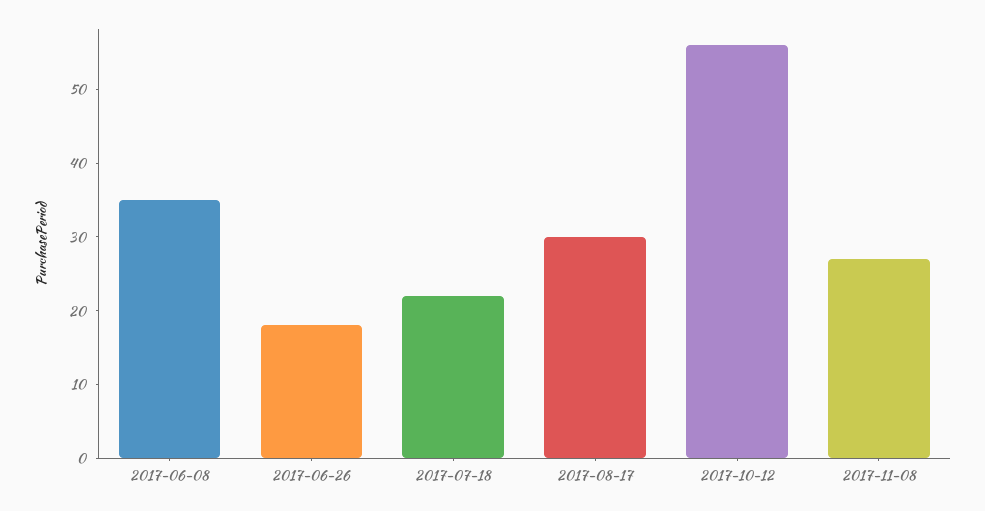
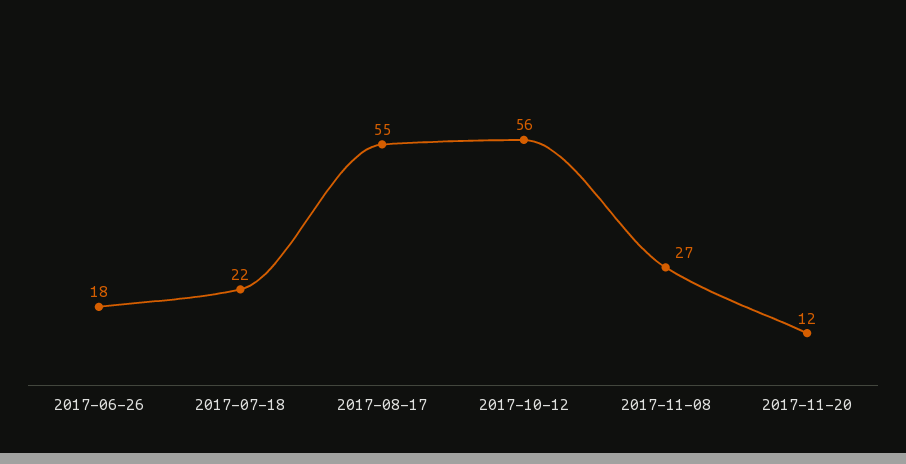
2017-06-08: 35 -> none
2017-08-17: 30 -> 55
2017-11-20: none -> 12

